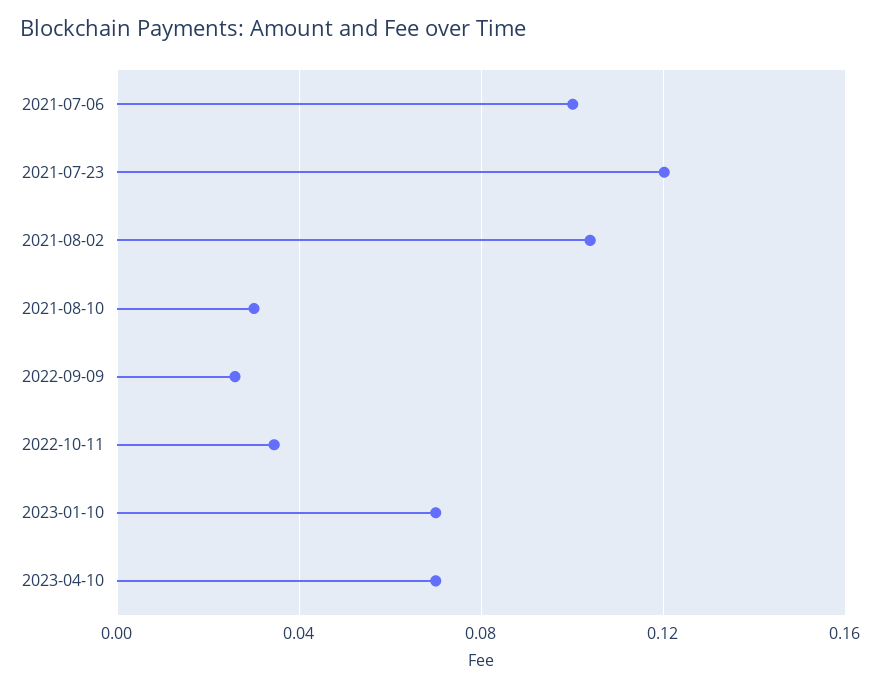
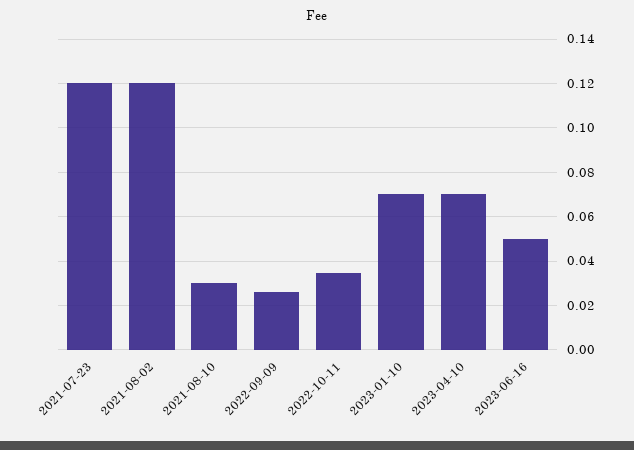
2021-07-06: 0.1 -> none
2021-08-02: 0.105 -> 0.12
2023-06-16: none -> 0.05

